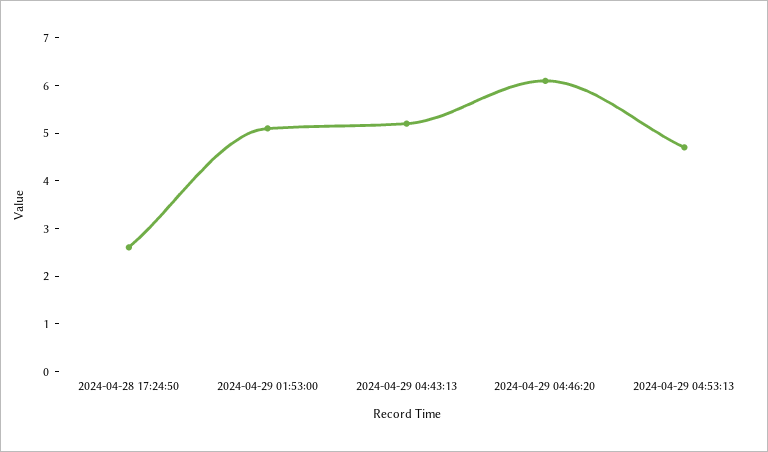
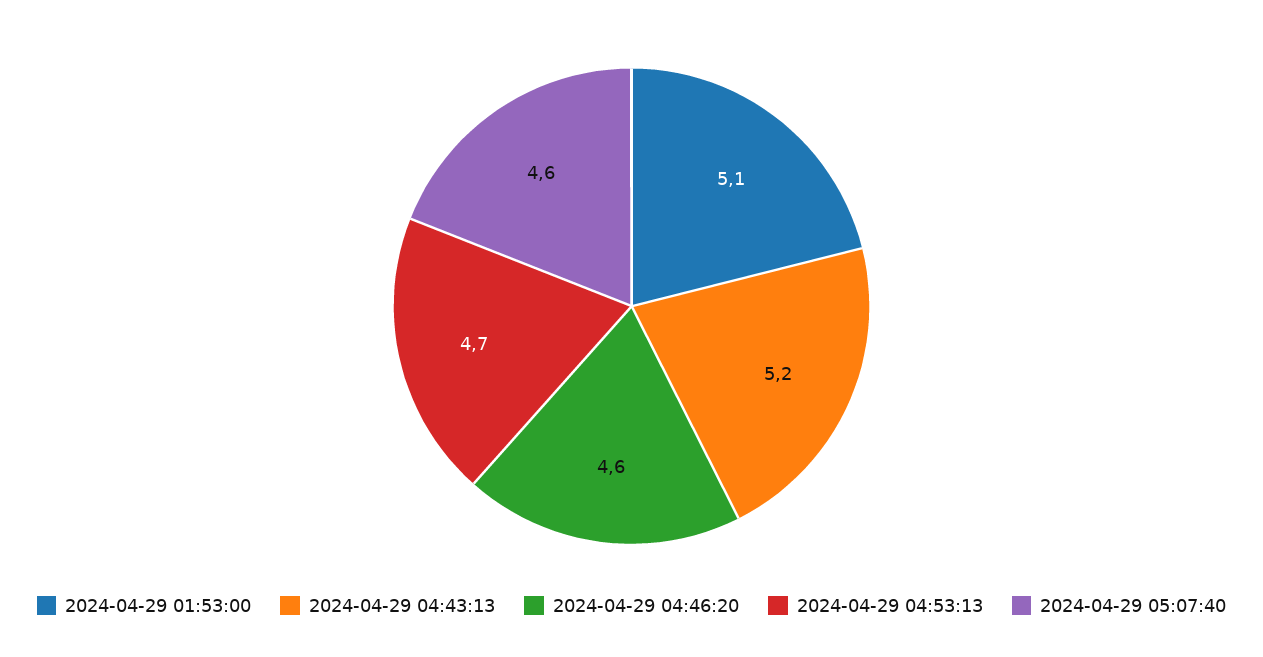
2024-04-28 17:24:50: 2.5 -> none
2024-04-29 04:46:20: 6 -> 4.6
2024-04-29 05:07:40: none -> 4.6

